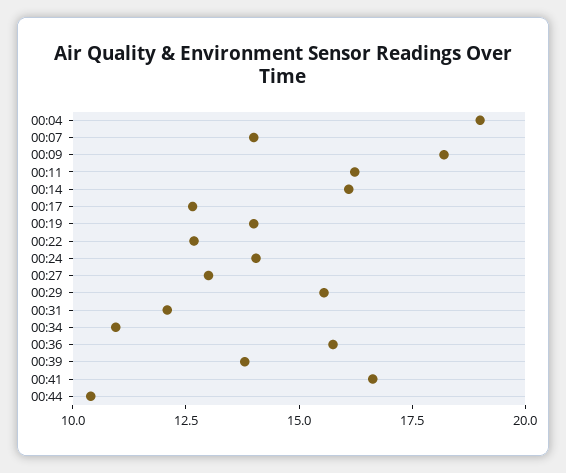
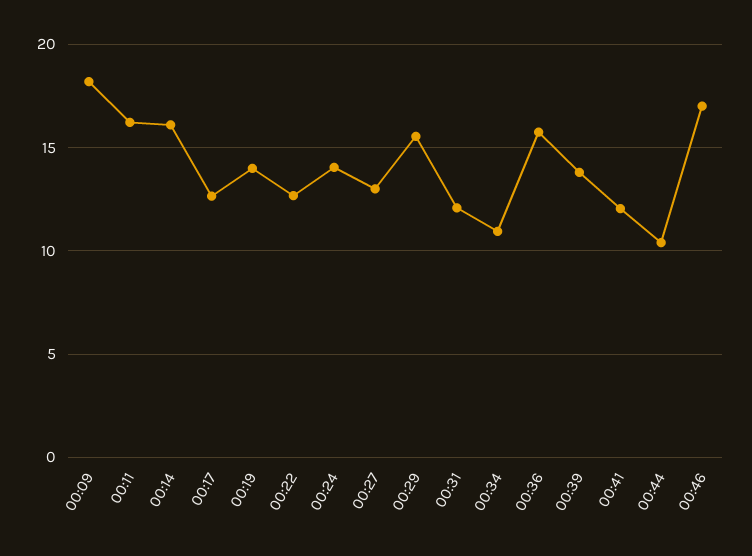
00:04: 19 -> none
00:07: 14 -> none
00:41: 16.5 -> 12
00:46: none -> 17

